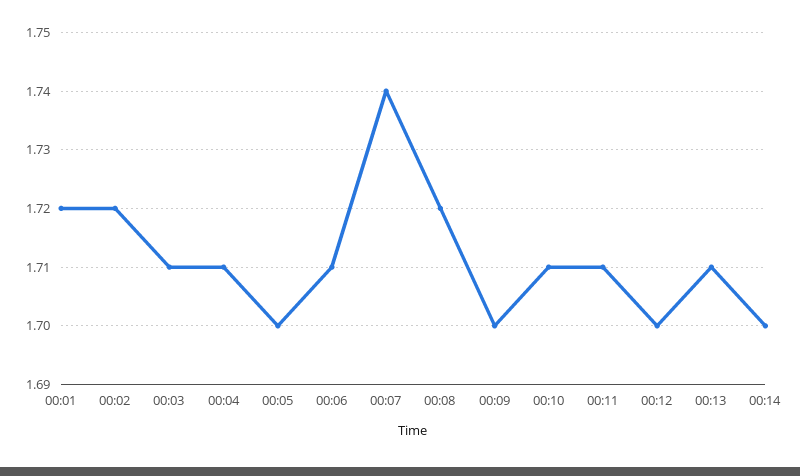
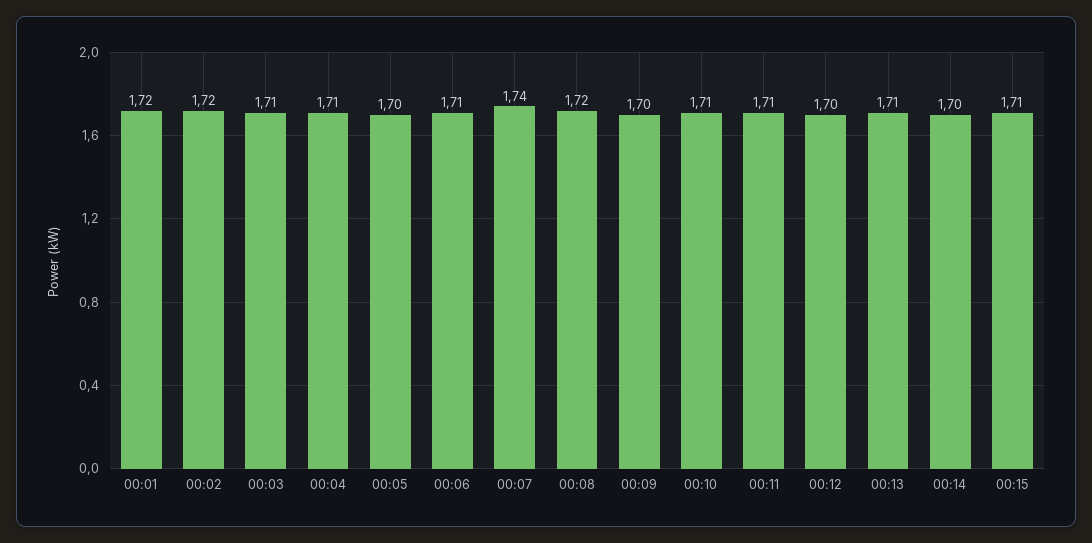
00:15: none -> 1.71

